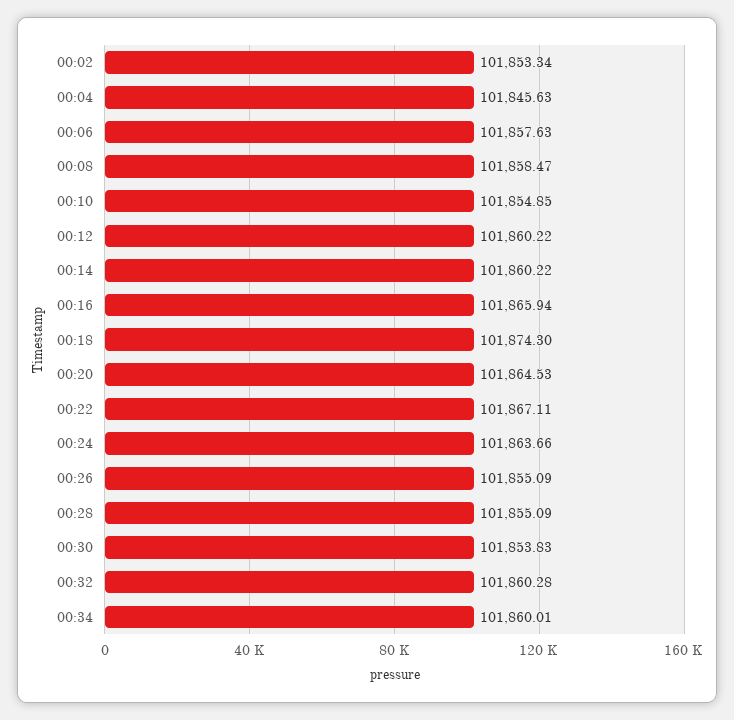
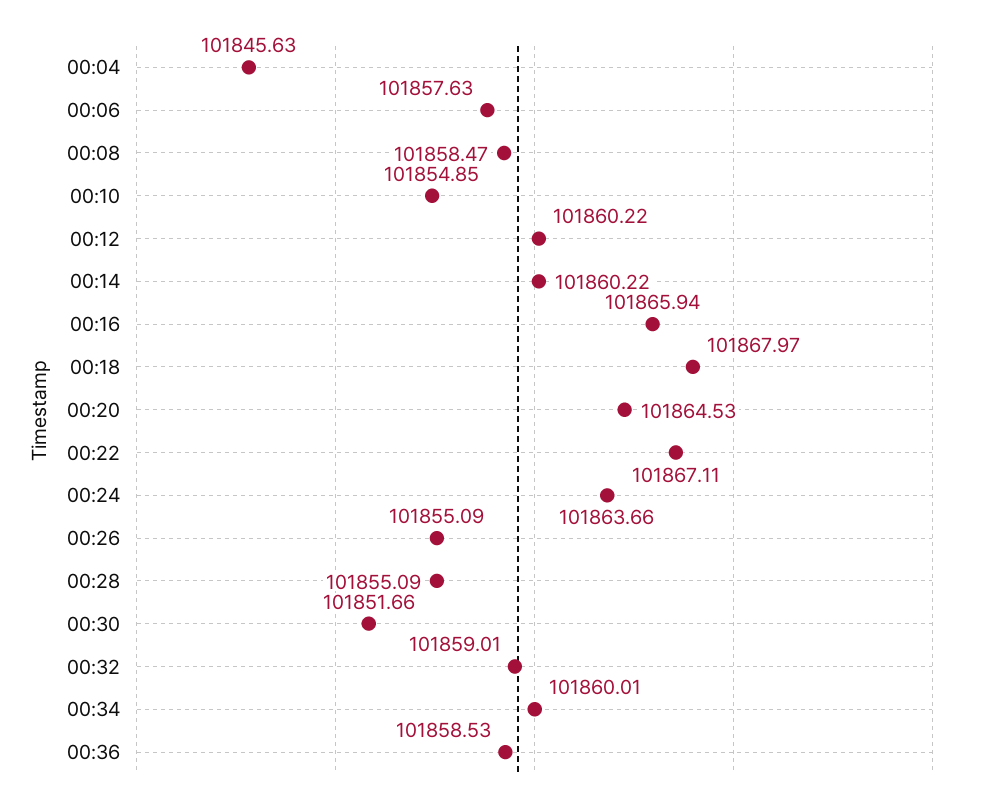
00:02: 101853.34 -> none
00:18: 101874.3 -> 101867.97
00:30: 101853.83 -> 101851.66
00:32: 101860.28 -> 101859.01
00:36: none -> 101858.53

